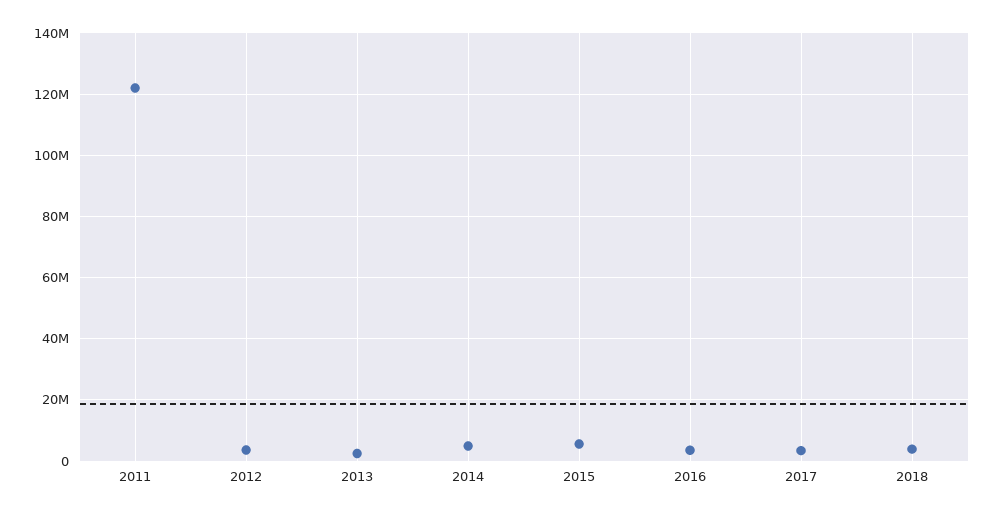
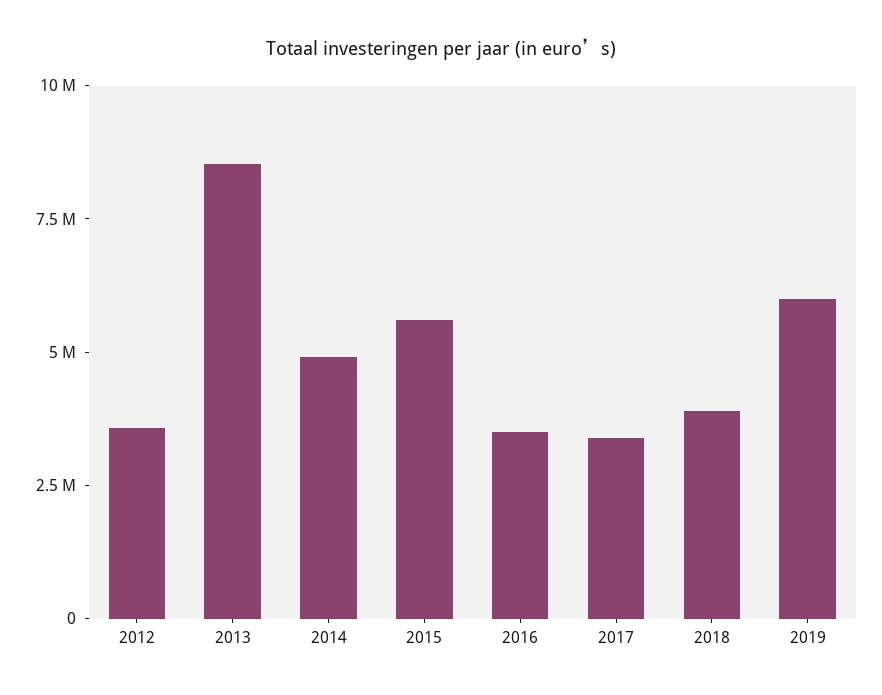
2011: 122000000 -> none
2013: 2000000 -> 8500000
2019: none -> 6000000

